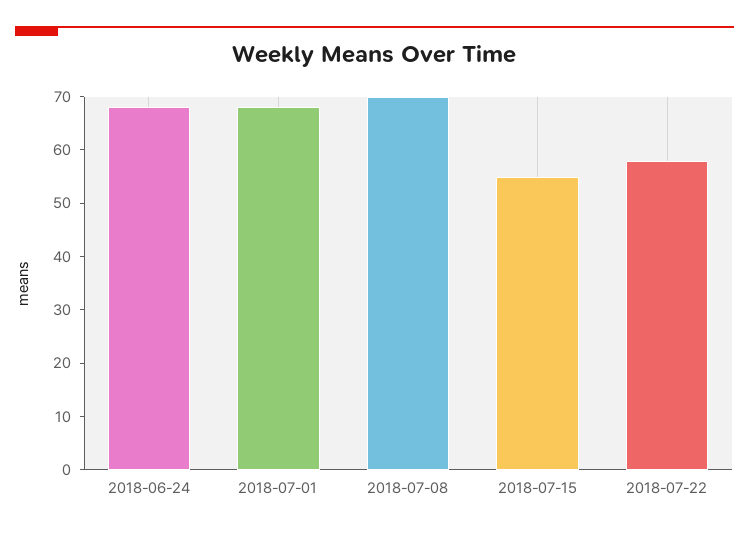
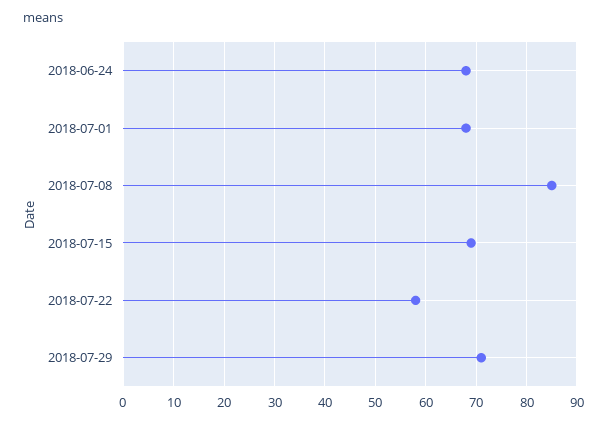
2018-07-08: 70 -> 85
2018-07-15: 55 -> 70
2018-07-29: none -> 70

